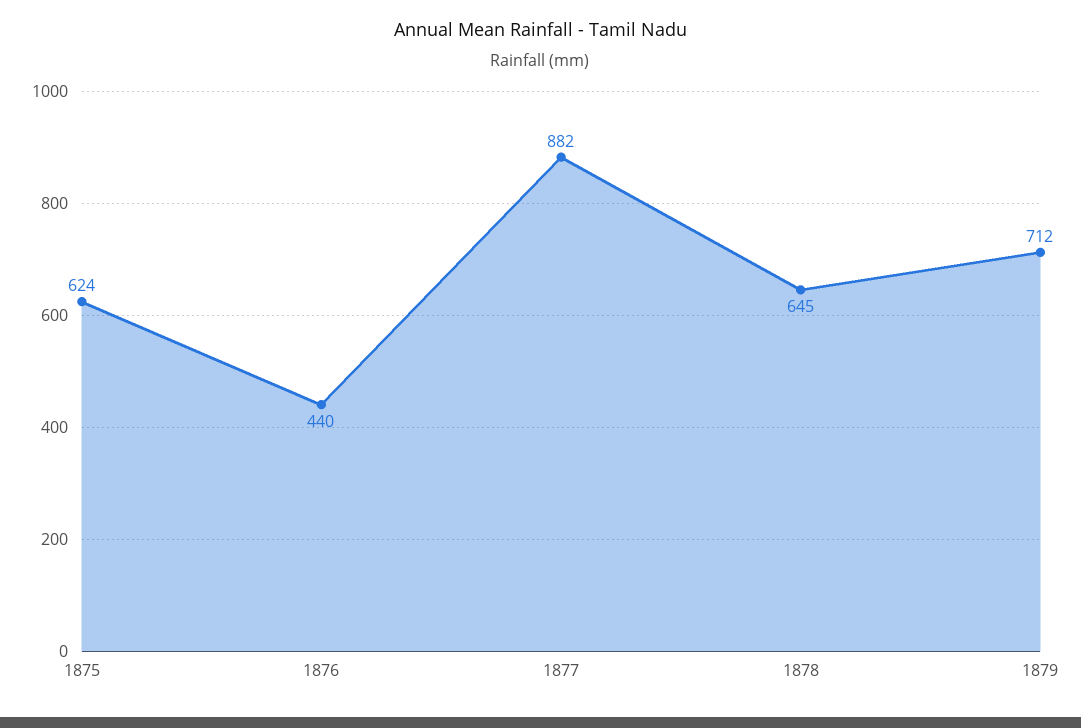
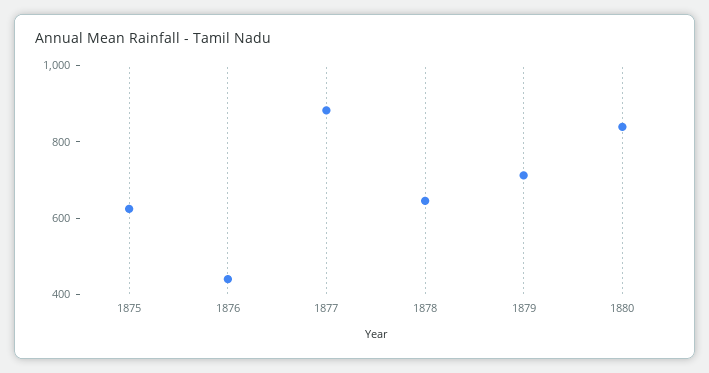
1880: none -> 850

